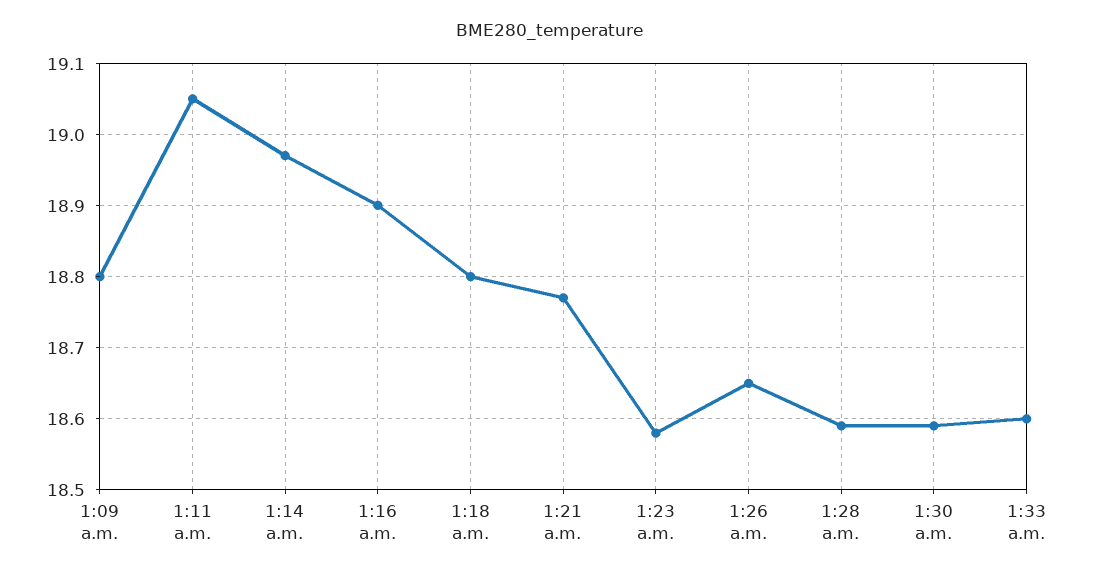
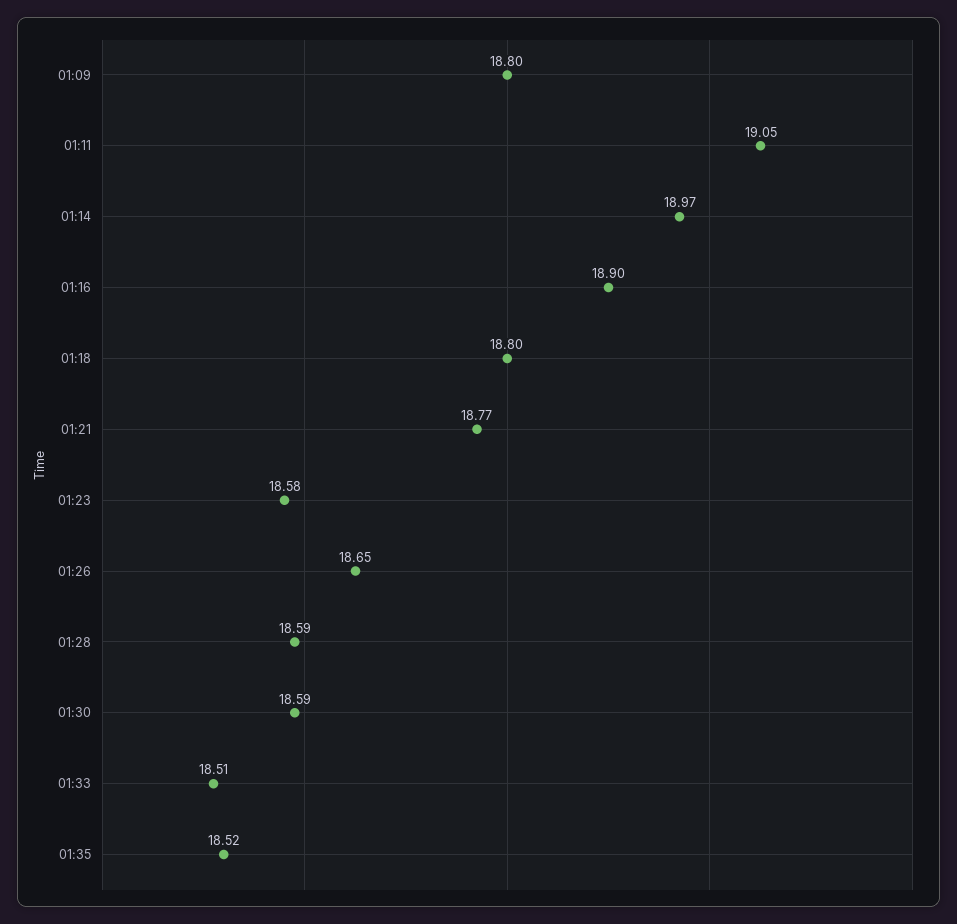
1:33 a.m.: 18.6 -> 18.51
01:35: none -> 18.52

